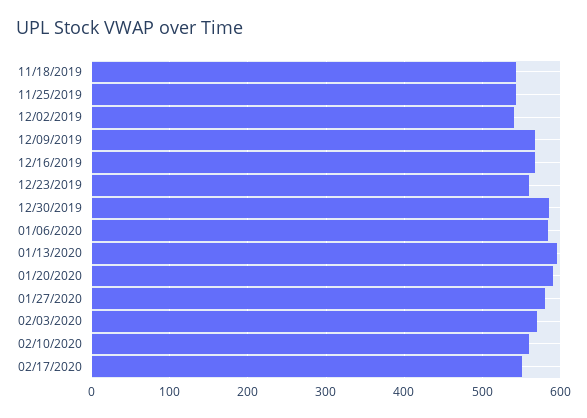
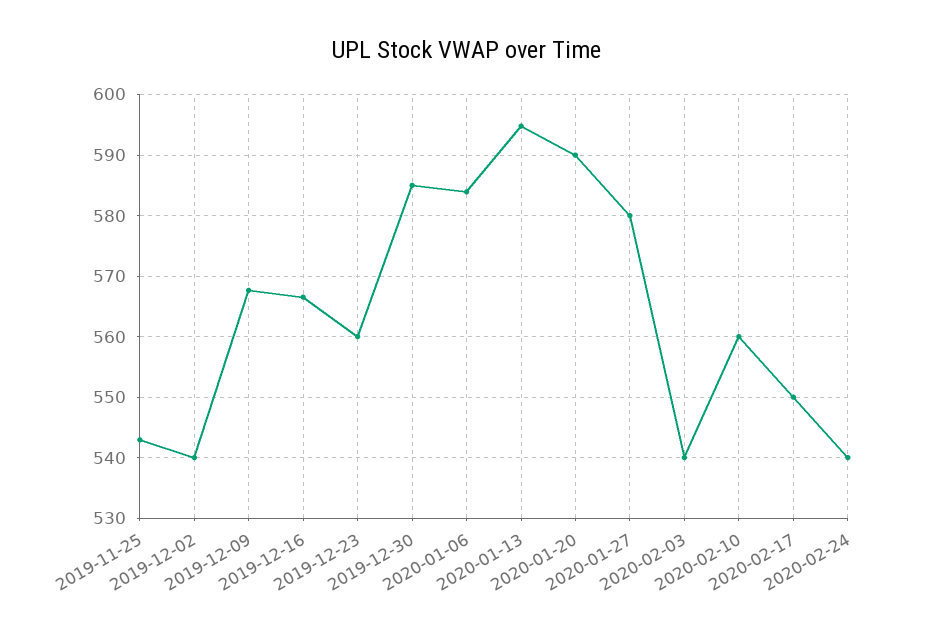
11/18/2019: 540 -> none
02/03/2020: 570 -> 540
2020-02-24: none -> 540

